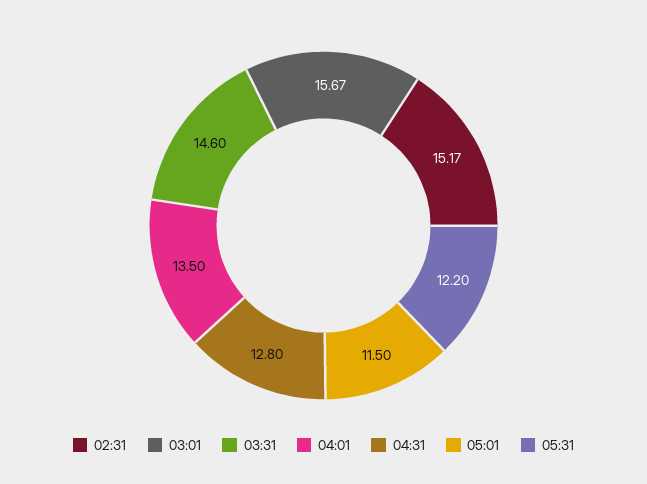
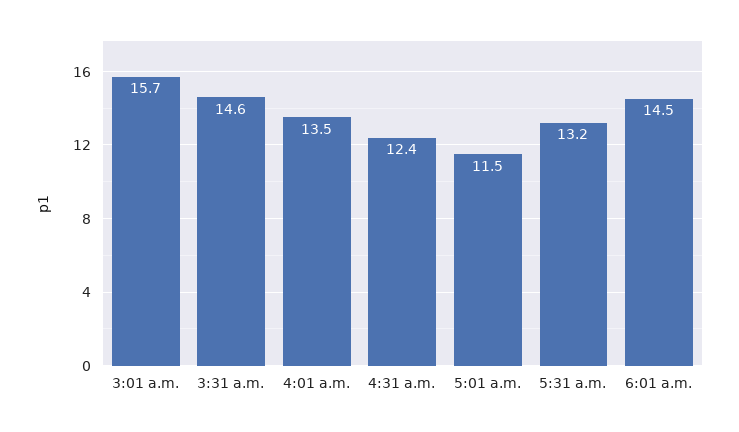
02:31: 15.17 -> none
04:31: 12.8 -> 12.4
05:31: 12.2 -> 13.2
6:01 a.m.: none -> 14.5

